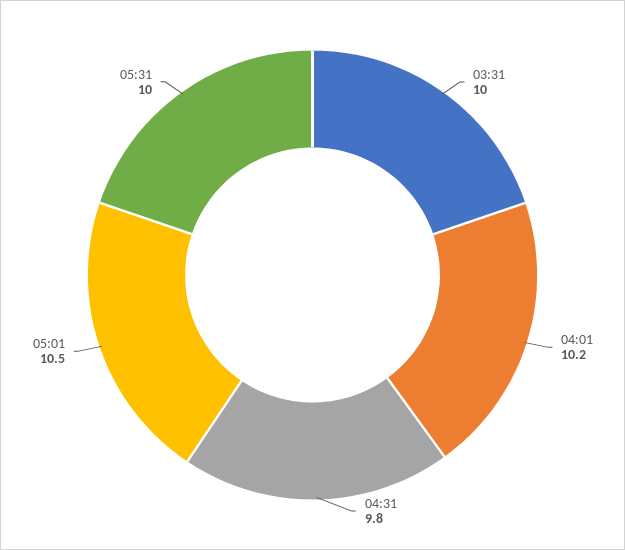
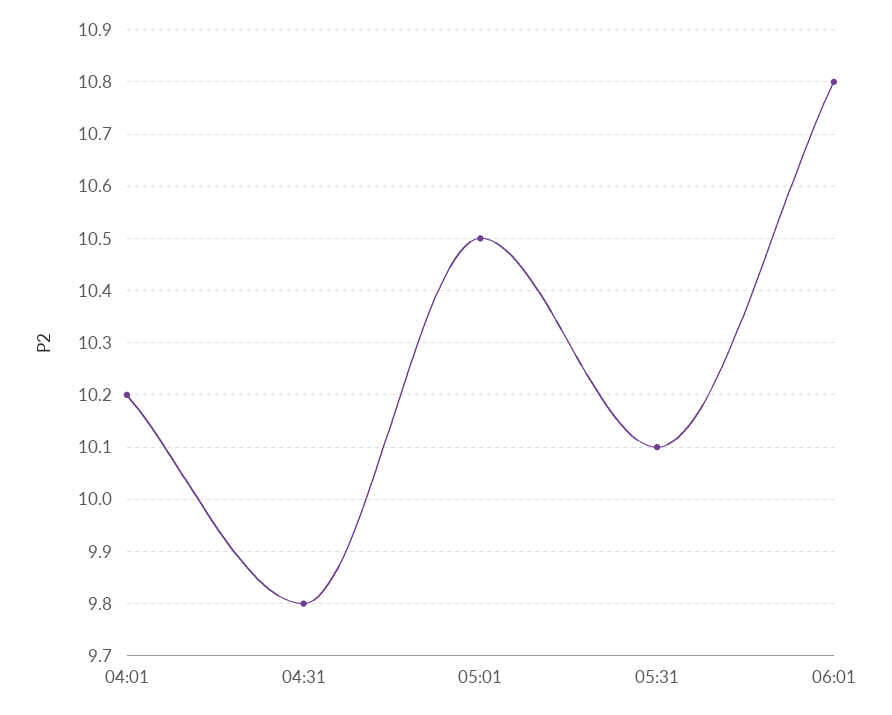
03:31: 10 -> none
05:31: 10 -> 10.1
06:01: none -> 10.8

